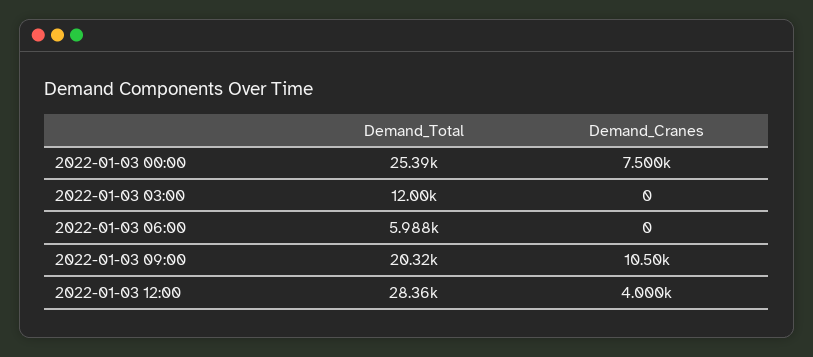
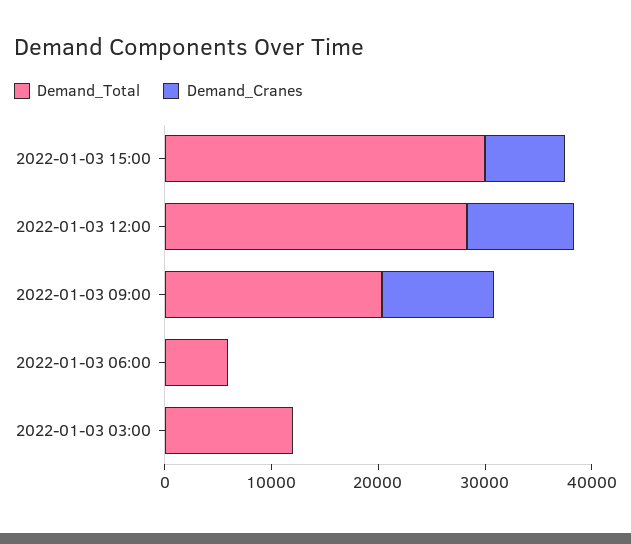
Demand_Total, 2022-01-03 00:00: 25390 -> none
Demand_Cranes, 2022-01-03 00:00: 7500 -> none
Demand_Cranes, 2022-01-03 12:00: 4000 -> 10000
Demand_Total, 2022-01-03 15:00: none -> 30000
Demand_Cranes, 2022-01-03 15:00: none -> 8000

